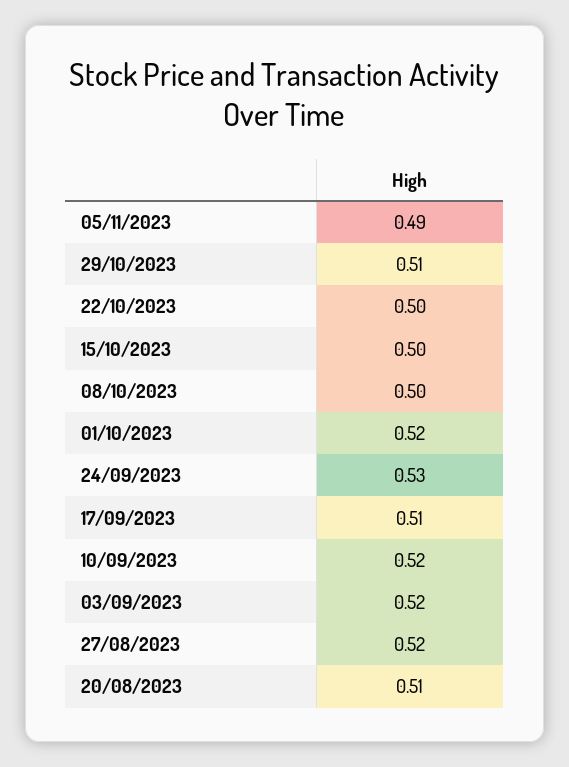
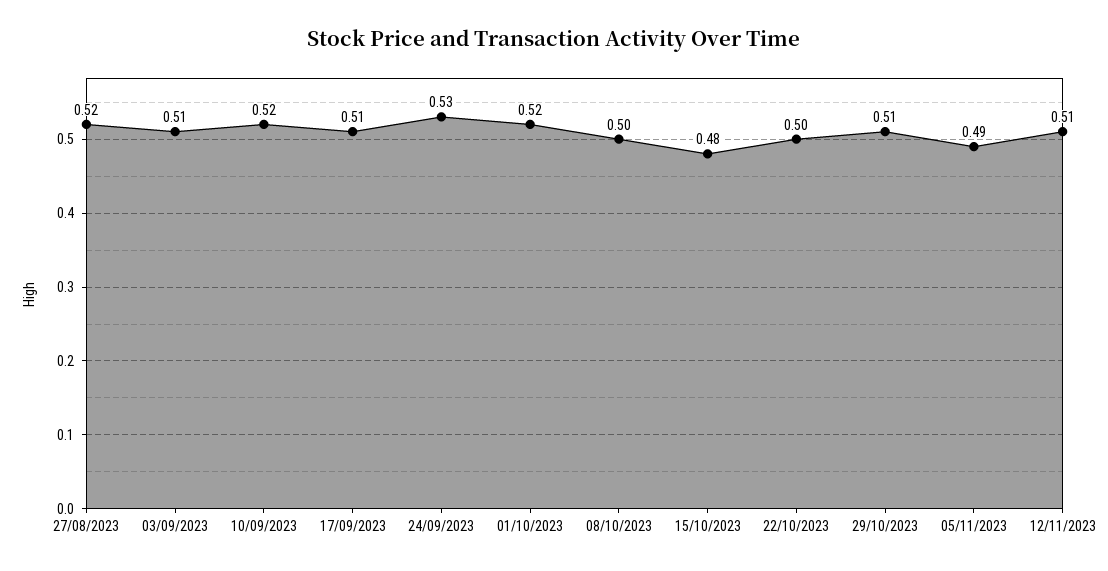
15/10/2023: 0.5 -> 0.48
03/09/2023: 0.52 -> 0.51
20/08/2023: 0.51 -> none
12/11/2023: none -> 0.51

